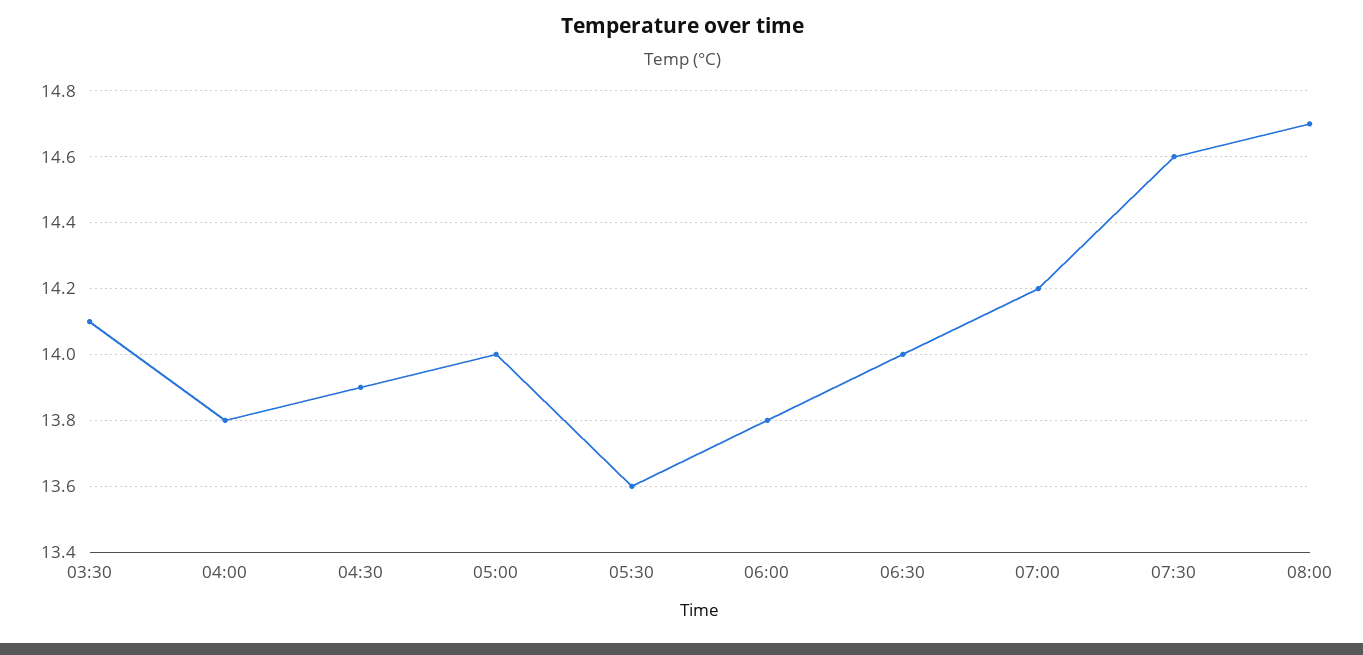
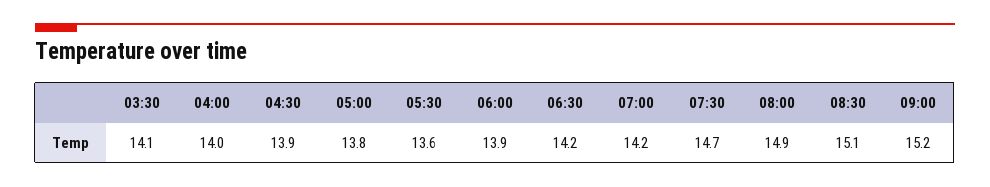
04:00: 13.8 -> 14
05:00: 14 -> 13.8
06:00: 13.8 -> 13.9
06:30: 14 -> 14.2
07:30: 14.6 -> 14.7
08:00: 14.7 -> 14.9
08:30: none -> 15.1
09:00: none -> 15.2

